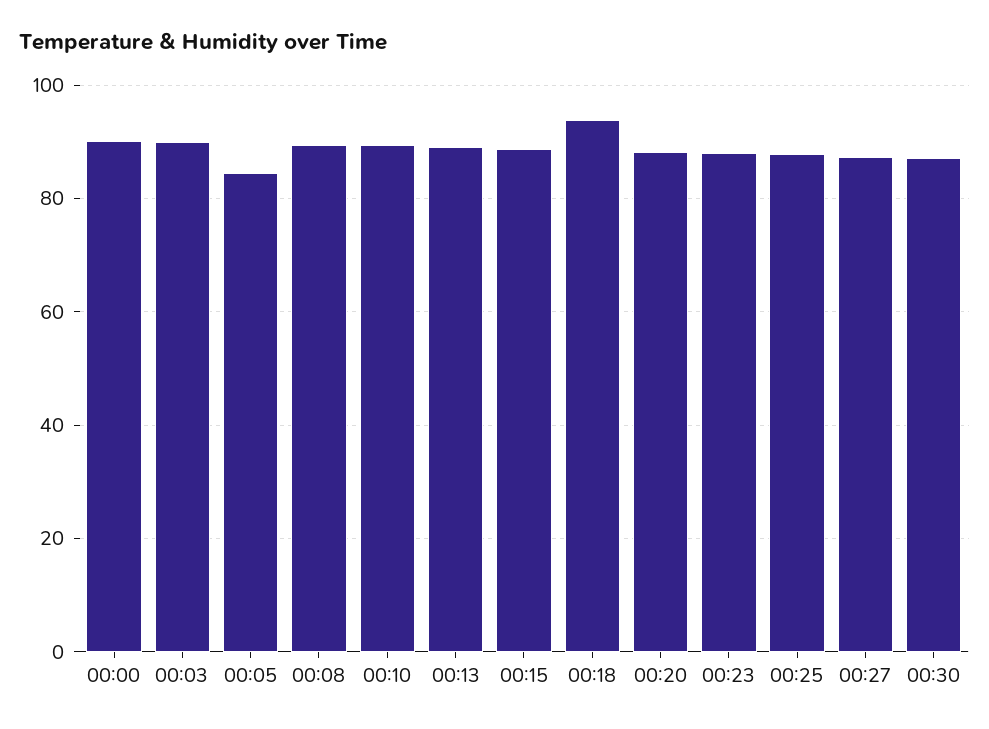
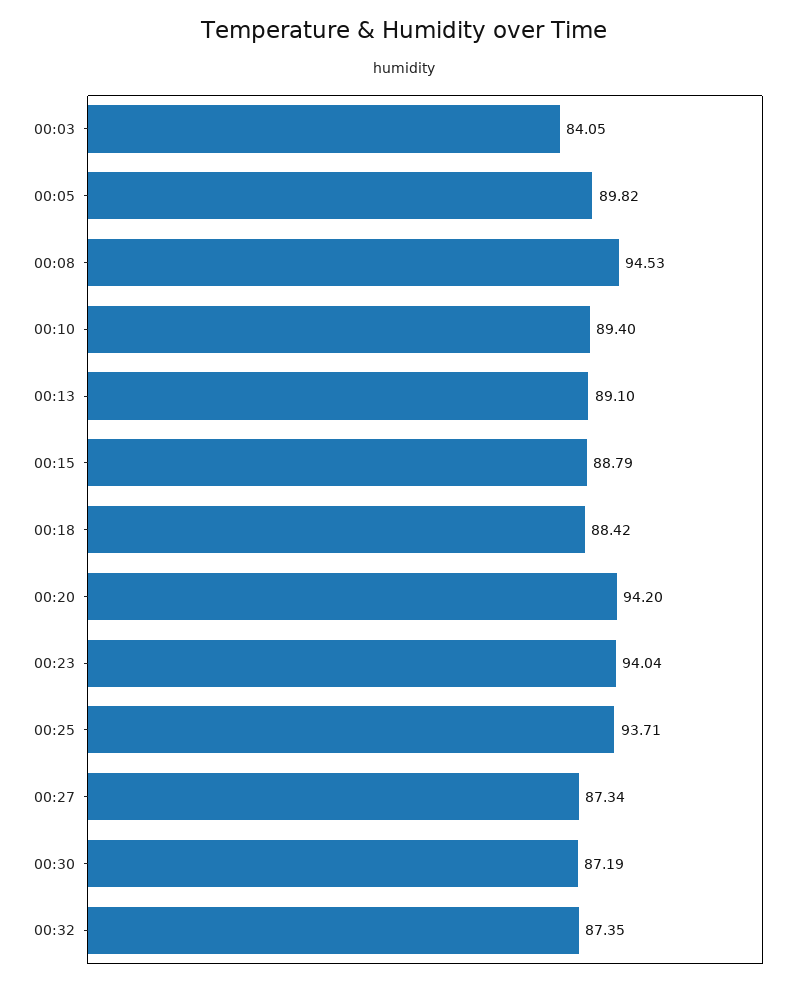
00:00: 90 -> none
00:03: 90 -> 84.05
00:05: 84 -> 89.82
00:08: 90 -> 94.53
00:18: 94 -> 88.42
00:20: 88 -> 94.2
00:23: 88 -> 94.04
00:25: 88 -> 93.71
00:32: none -> 87.35

